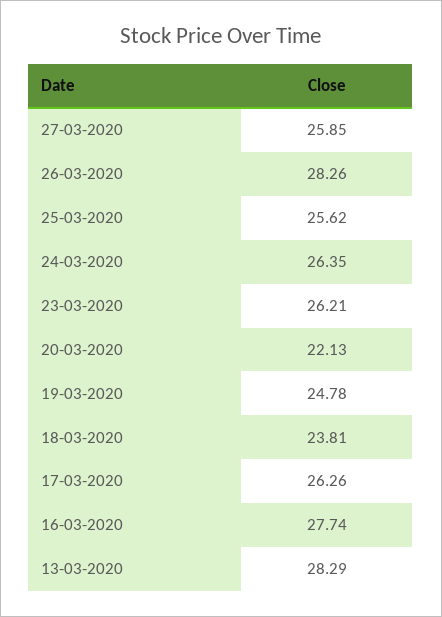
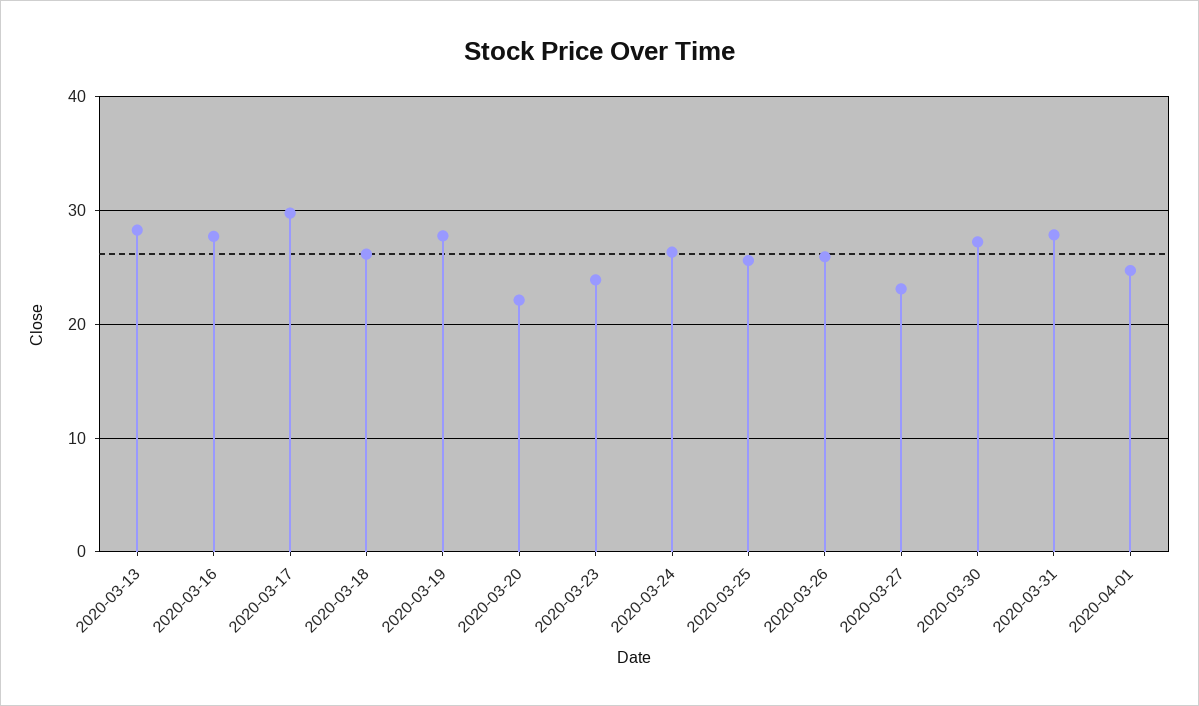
27-03-2020: 25.85 -> 23
26-03-2020: 28.26 -> 26
23-03-2020: 26.21 -> 24
19-03-2020: 24.78 -> 28
18-03-2020: 23.81 -> 26
17-03-2020: 26.26 -> 30
2020-03-30: none -> 27
2020-03-31: none -> 28
2020-04-01: none -> 25

